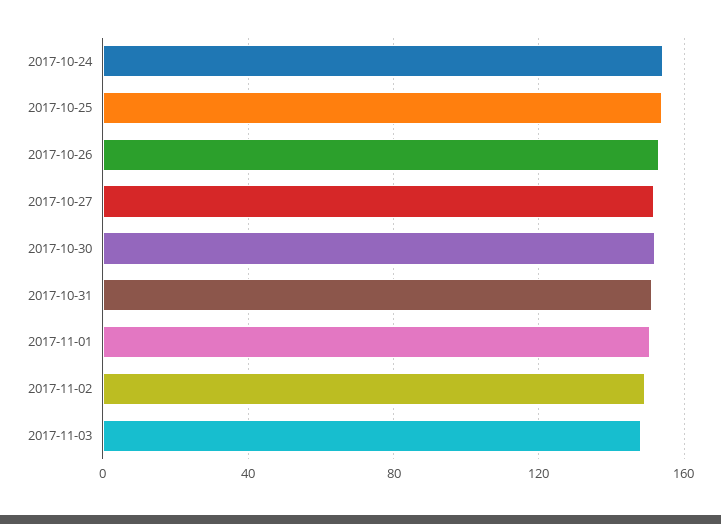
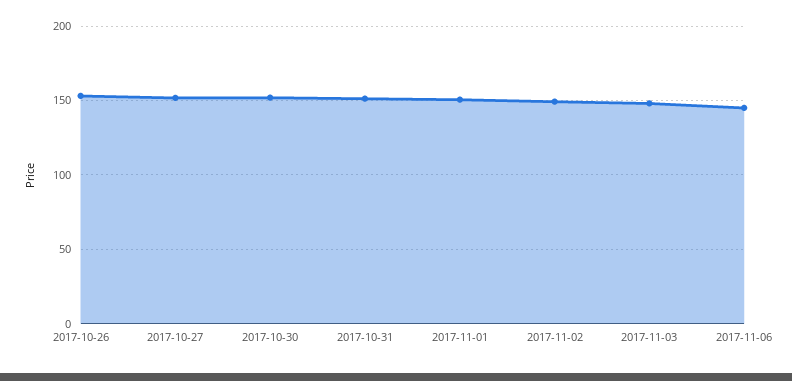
2017-10-24: 155 -> none
2017-10-25: 155 -> none
2017-11-06: none -> 145

